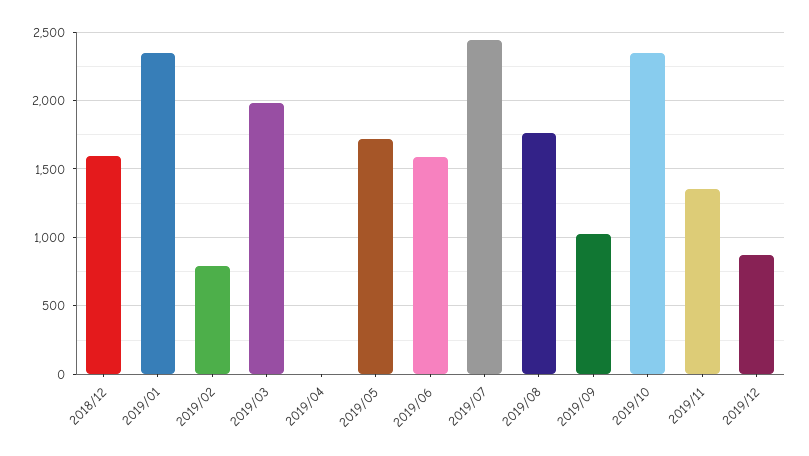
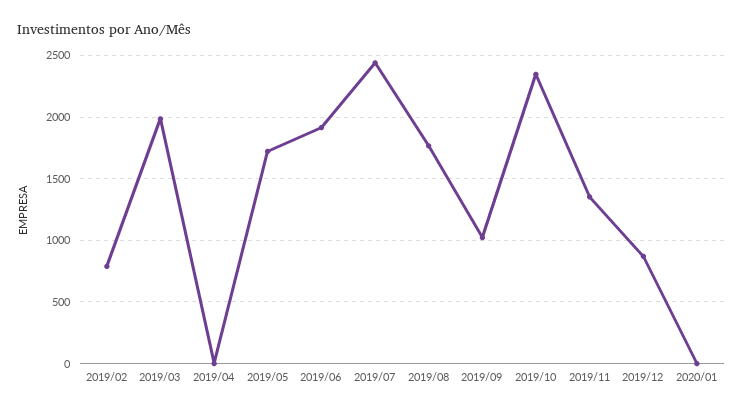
2018/12: 1600 -> none
2019/01: 2350 -> none
2019/06: 1600 -> 1900
2020/01: none -> 0

